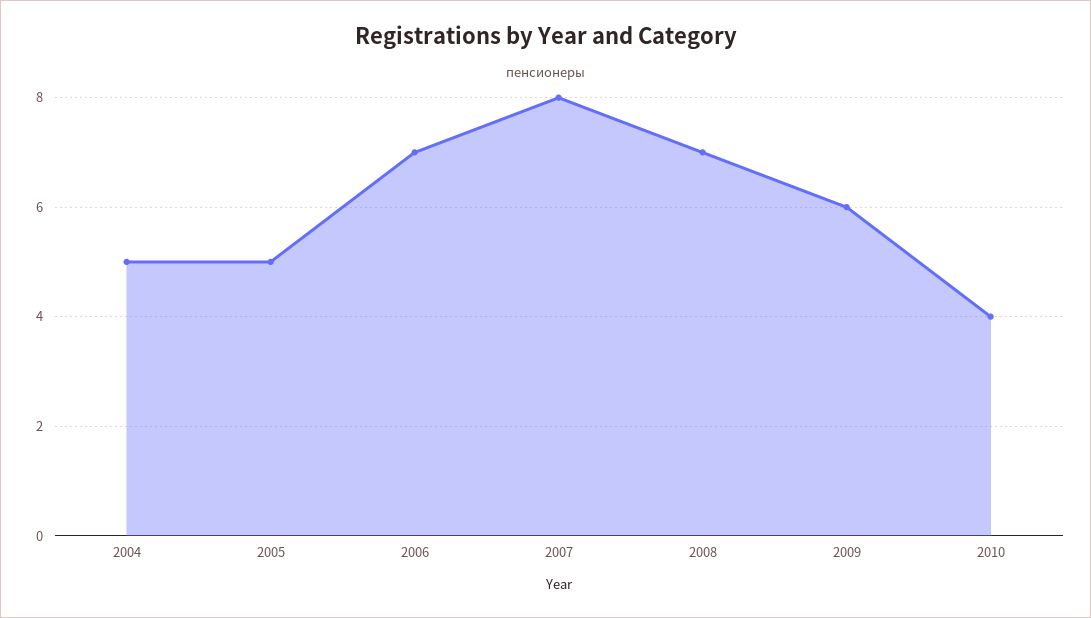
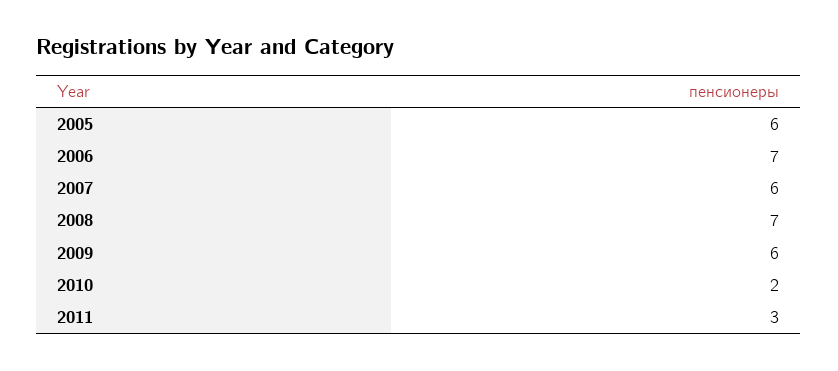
2004: 5 -> none
2005: 5 -> 6
2007: 8 -> 6
2010: 4 -> 2
2011: none -> 3

